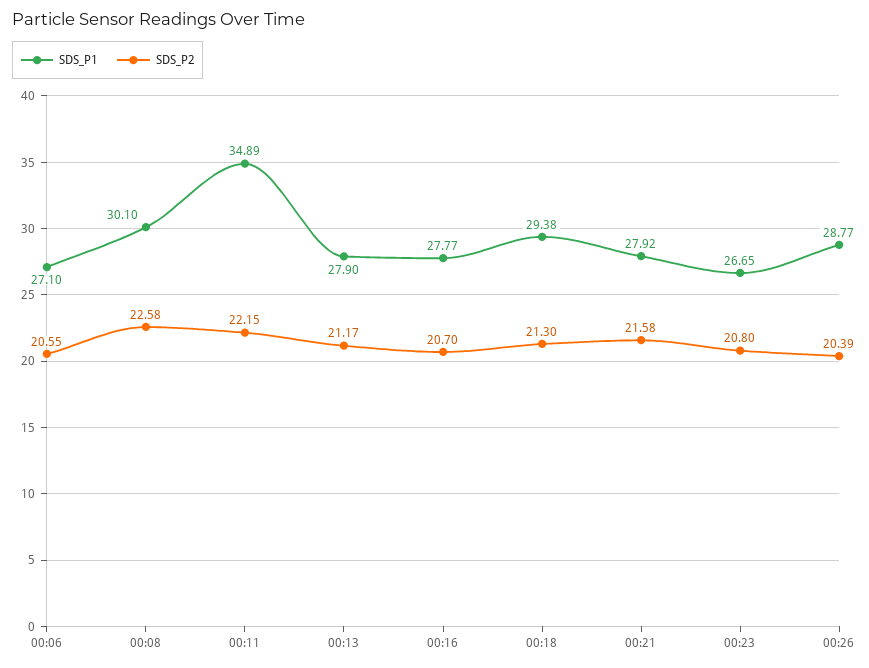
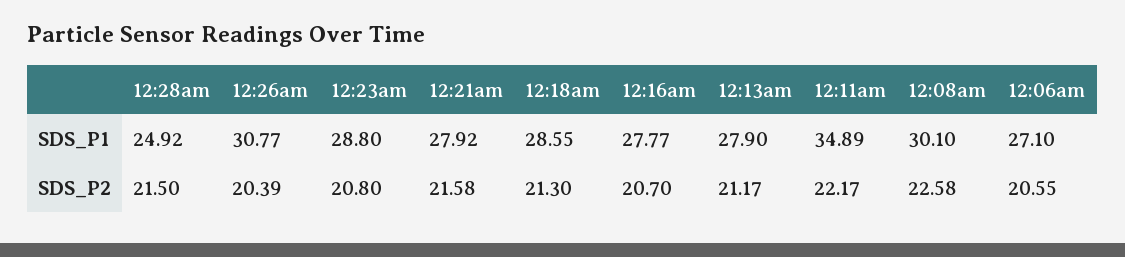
SDS_P2, 00:11: 22.15 -> 22.17
SDS_P1, 00:18: 29.38 -> 28.55
SDS_P1, 00:23: 26.65 -> 28.8
SDS_P1, 00:26: 28.77 -> 30.77
SDS_P1, 12:28am: none -> 24.92
SDS_P2, 12:28am: none -> 21.5

